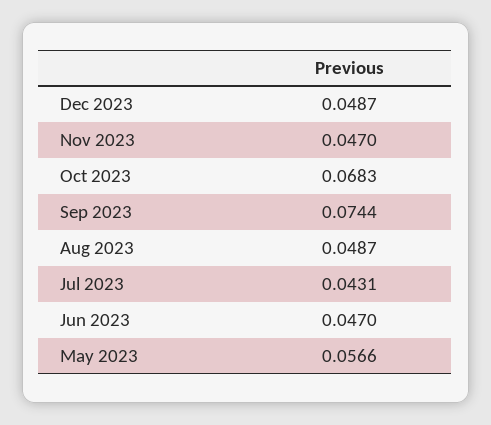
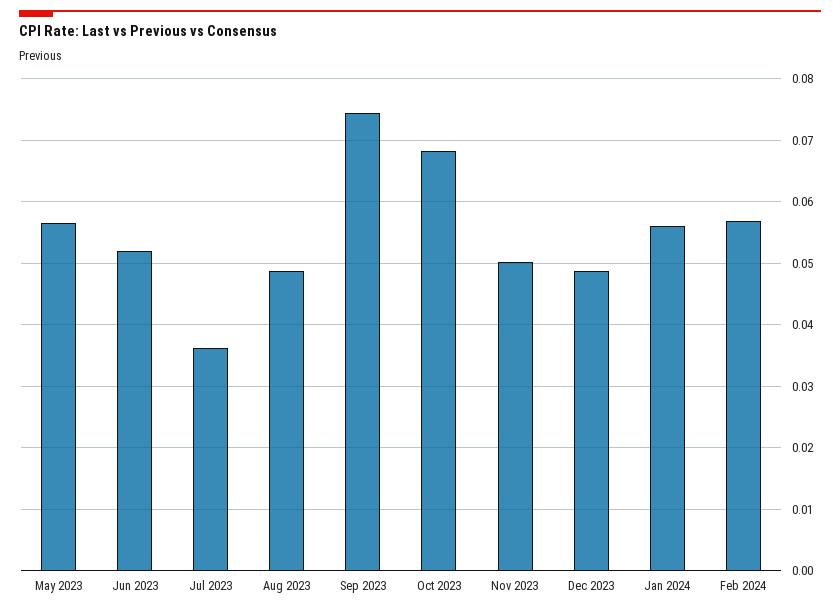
Nov 2023: 0.047 -> 0.05
Jul 2023: 0.0431 -> 0.036
Jun 2023: 0.047 -> 0.052
Jan 2024: none -> 0.056
Feb 2024: none -> 0.057

